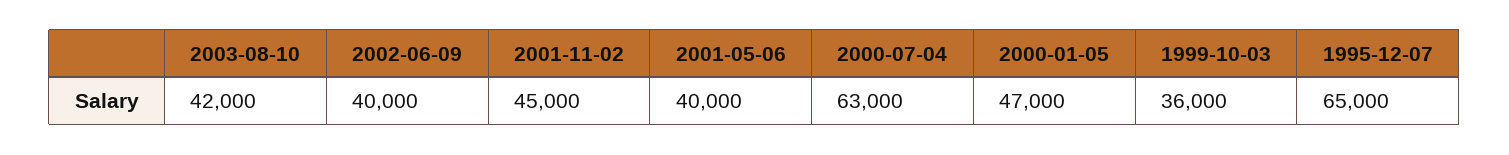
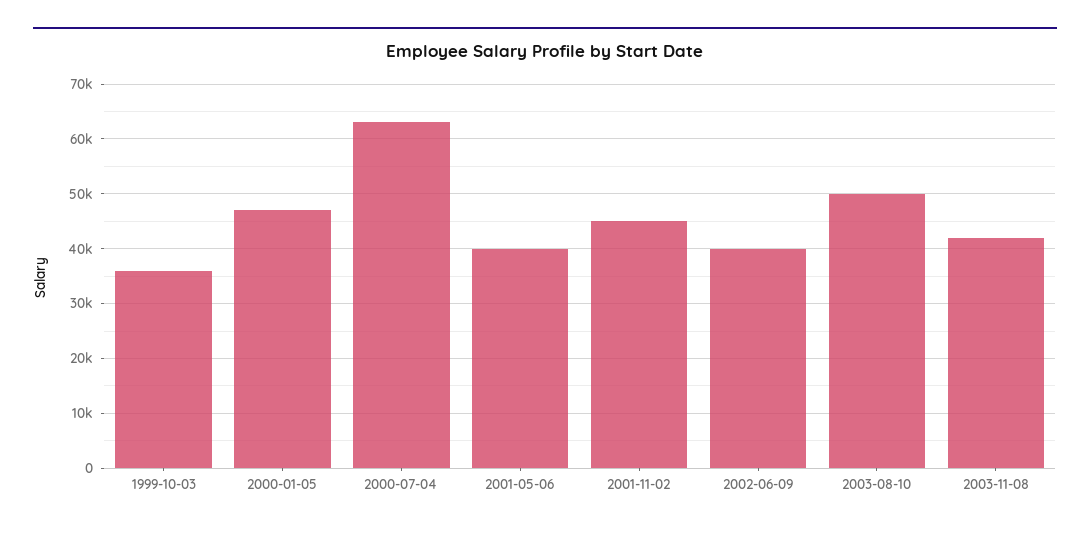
2003-08-10: 42000 -> 50000
1995-12-07: 65000 -> none
2003-11-08: none -> 42000

